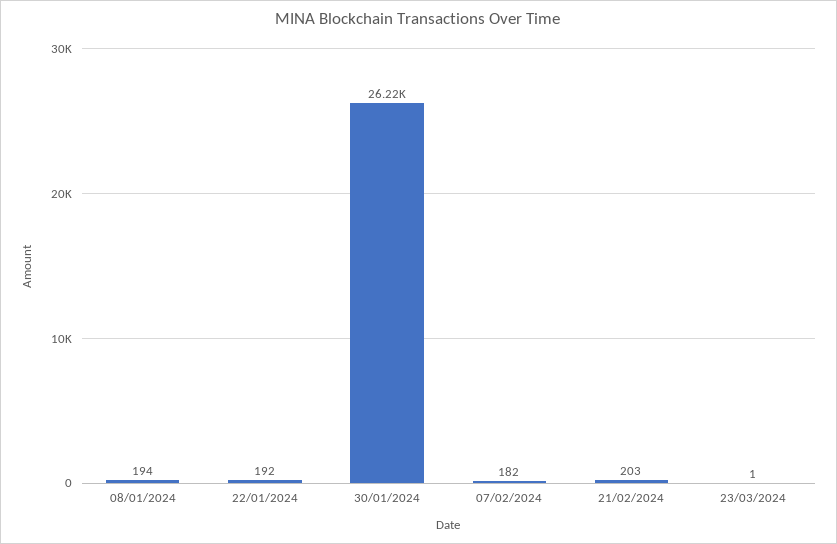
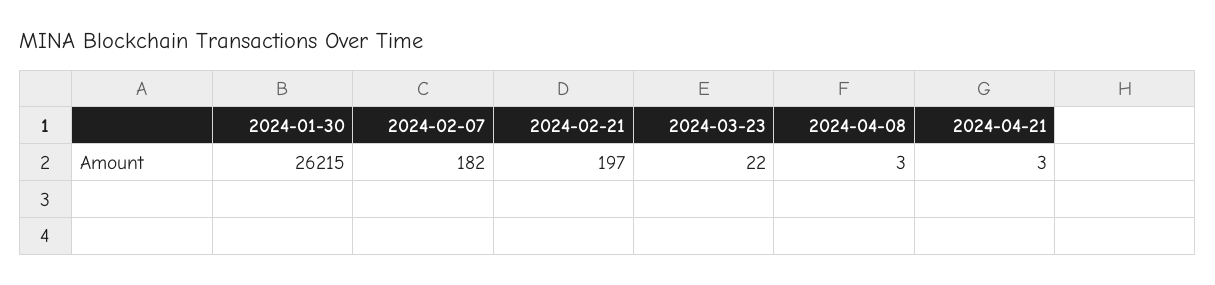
08/01/2024: 194 -> none
22/01/2024: 192 -> none
21/02/2024: 203 -> 197
23/03/2024: 1 -> 22
2024-04-08: none -> 3
2024-04-21: none -> 3

